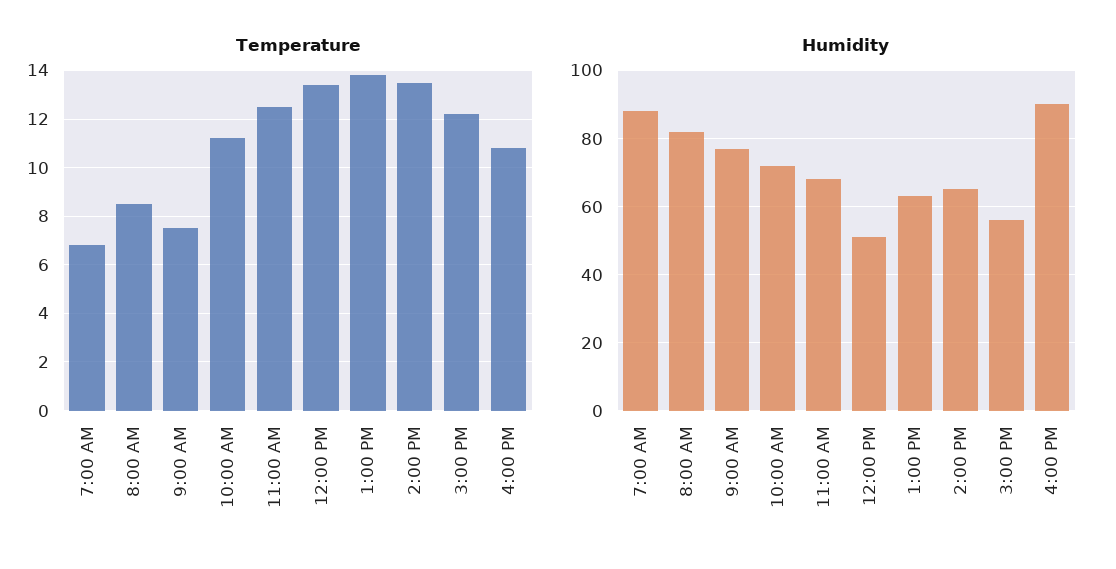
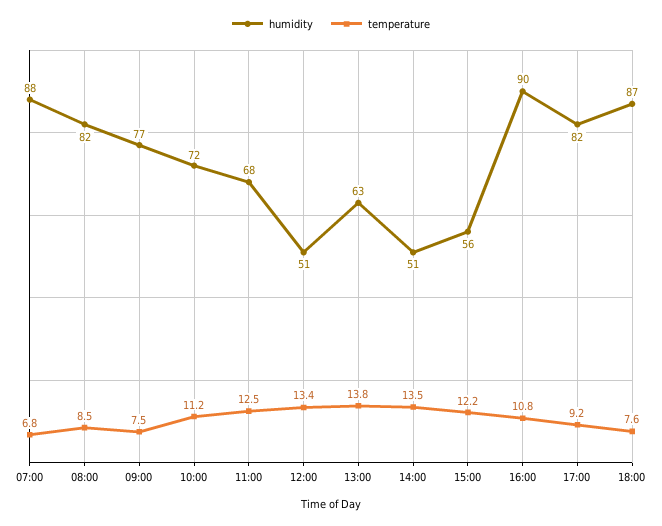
Humidity, 2:00 PM: 65 -> 51
Humidity, 17:00: none -> 82
Temperature, 17:00: none -> 9.2
Humidity, 18:00: none -> 87
Temperature, 18:00: none -> 7.6

